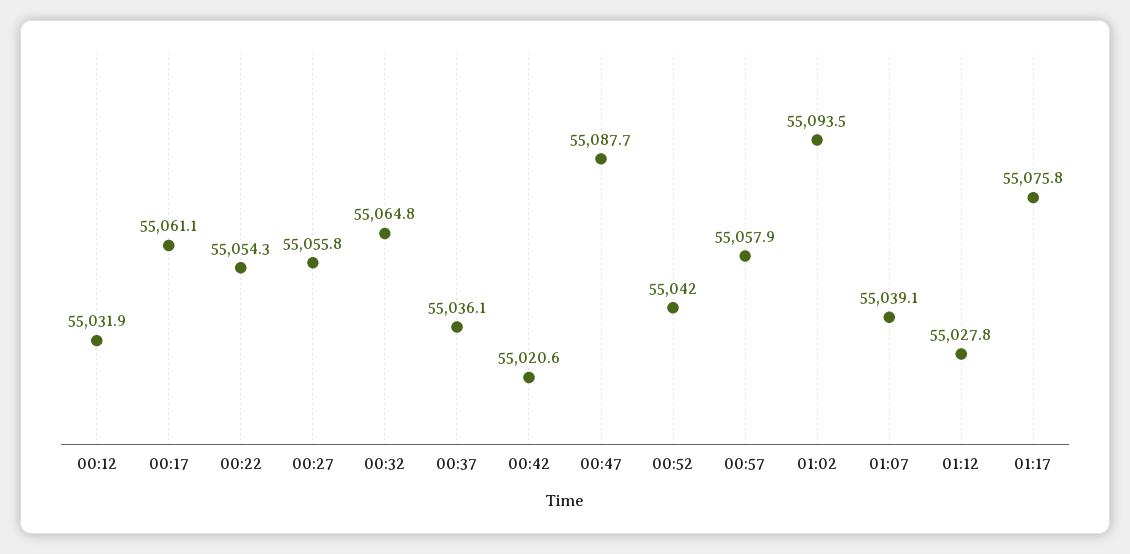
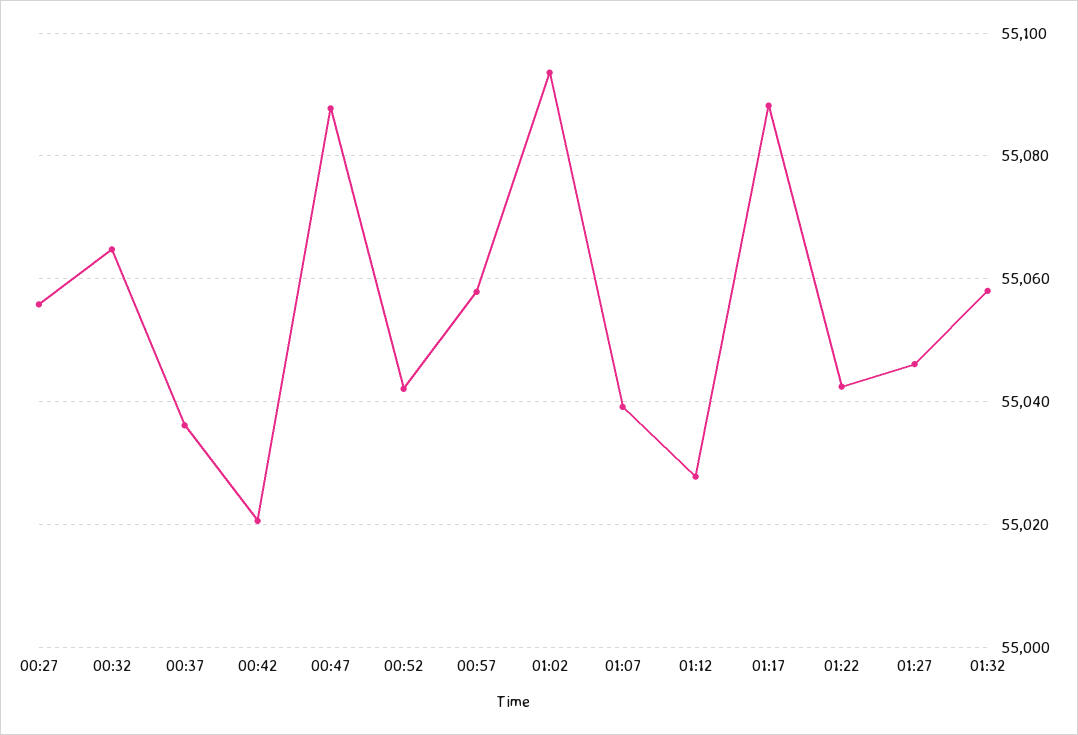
00:12: 55031.9 -> none
00:17: 55061.1 -> none
00:22: 55054.3 -> none
01:17: 55075.8 -> 55088
01:22: none -> 55042
01:27: none -> 55046
01:32: none -> 55058

